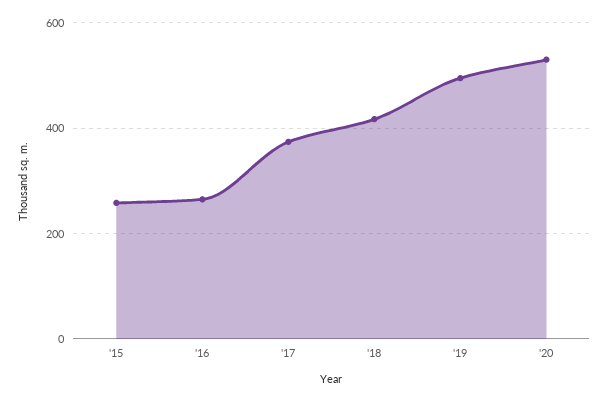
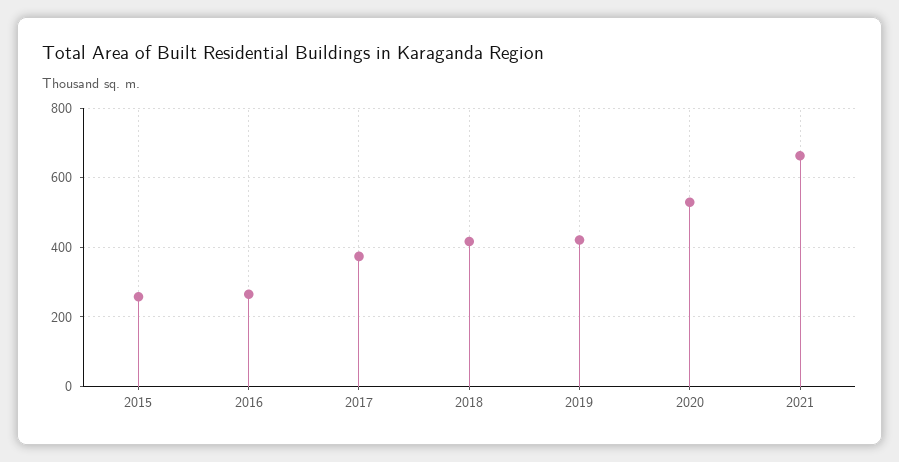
'19: 500 -> 420
2021: none -> 660

